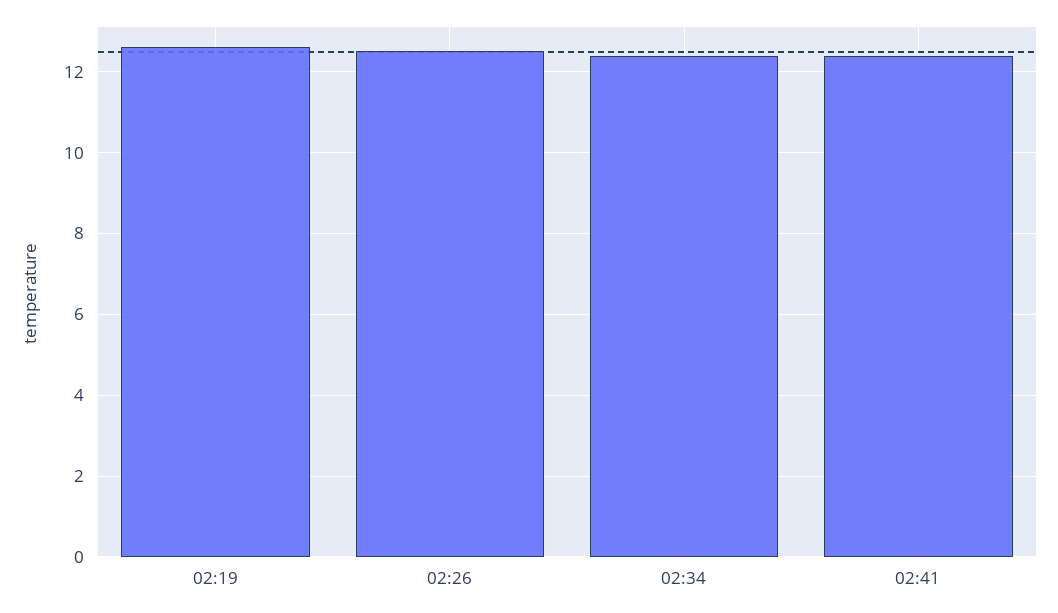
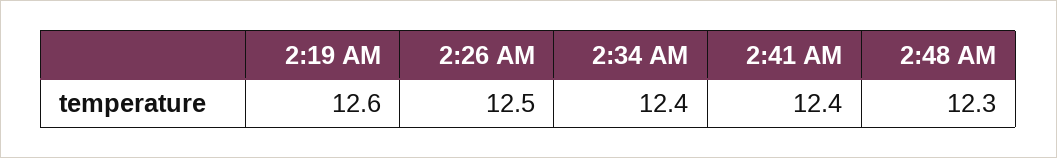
2:48 AM: none -> 12.3

